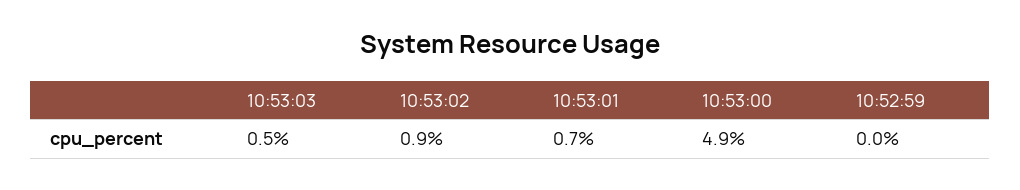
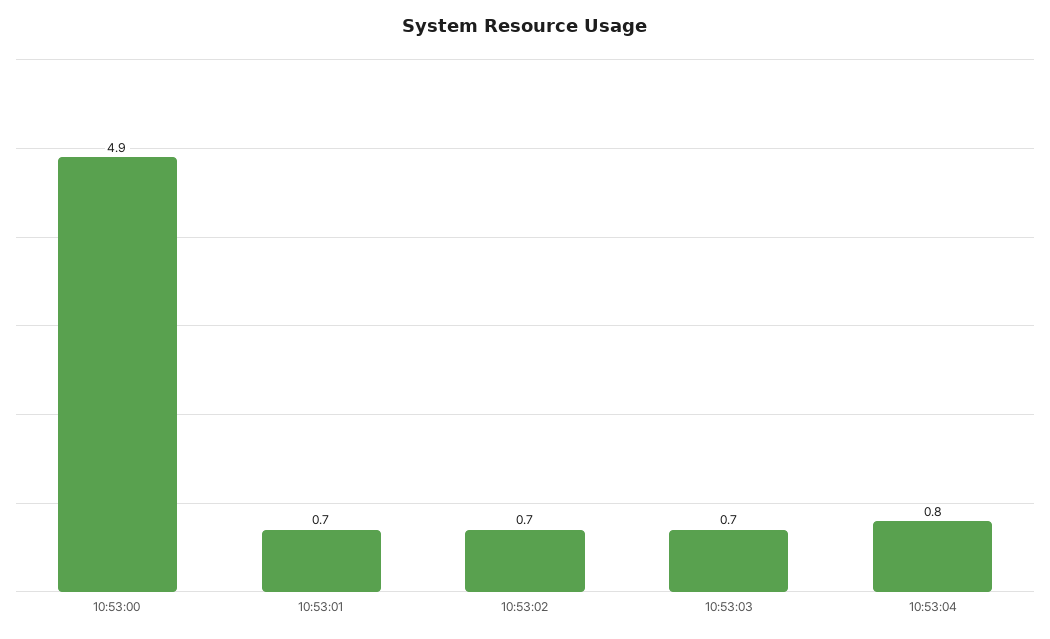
10:53:03: 0.5 -> 0.7
10:53:02: 0.9 -> 0.7
10:52:59: 0 -> none
10:53:04: none -> 0.8

